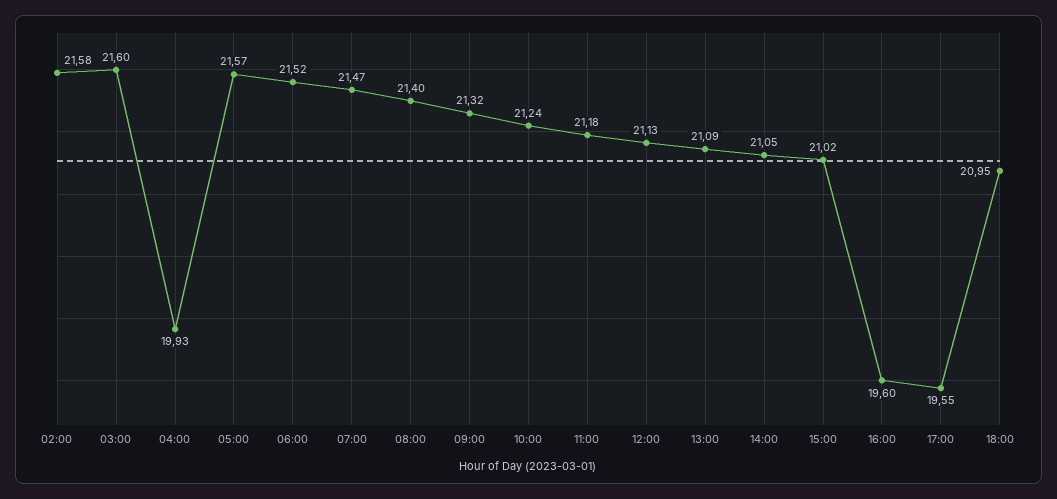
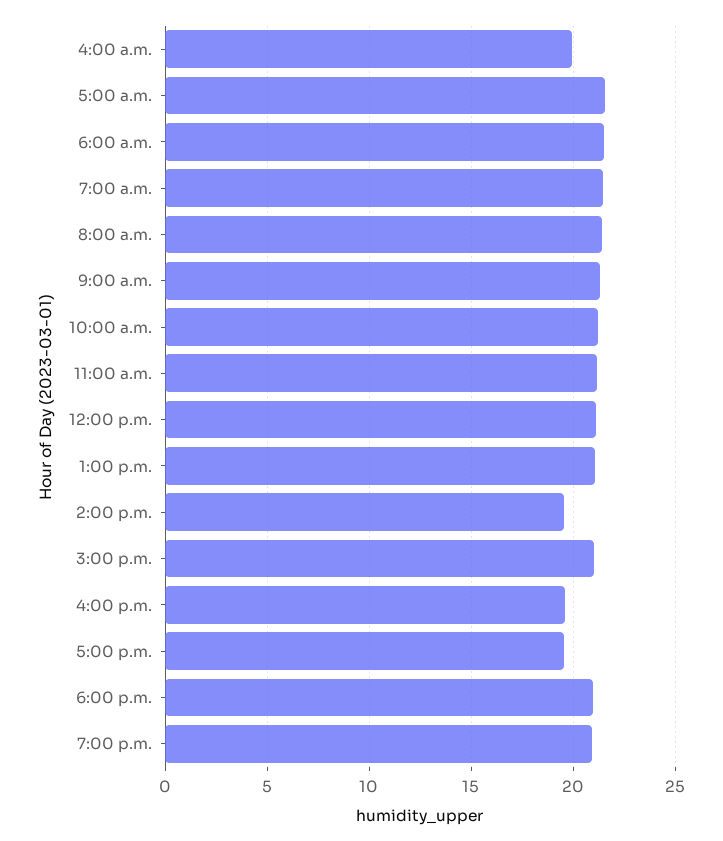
02:00: 21.58 -> none
03:00: 21.6 -> none
14:00: 21.05 -> 19.5
7:00 p.m.: none -> 21

